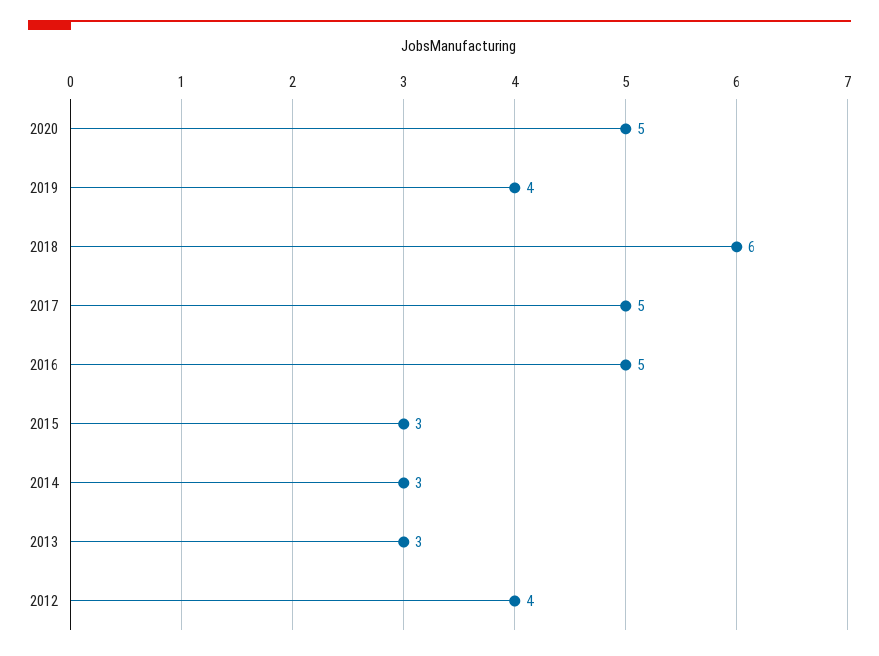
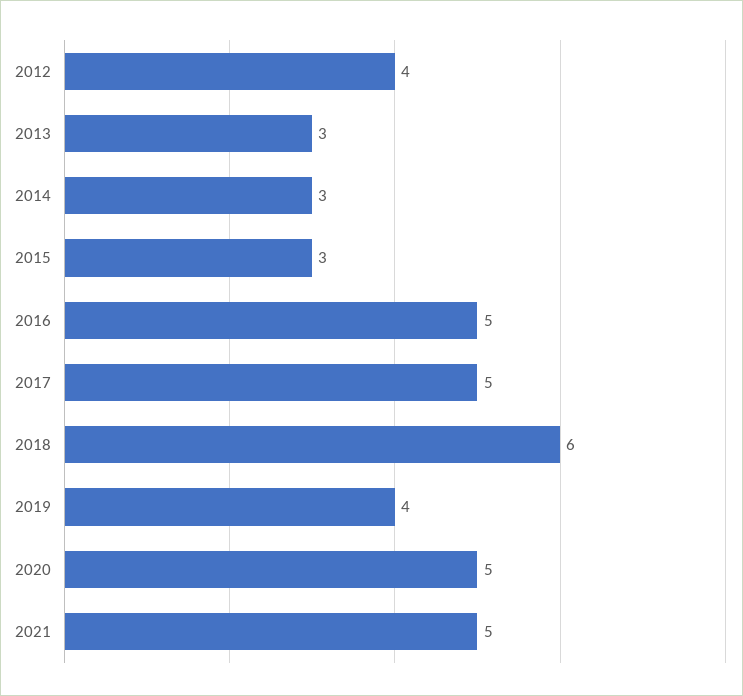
2021: none -> 5

